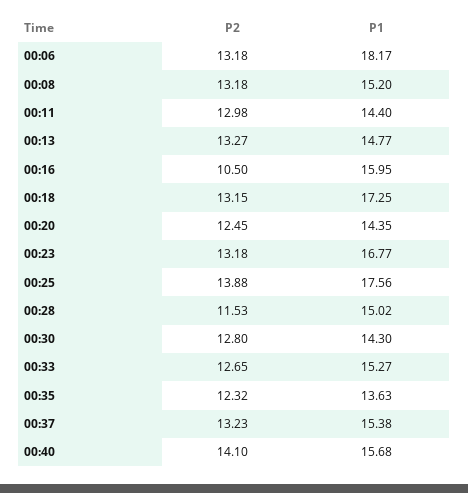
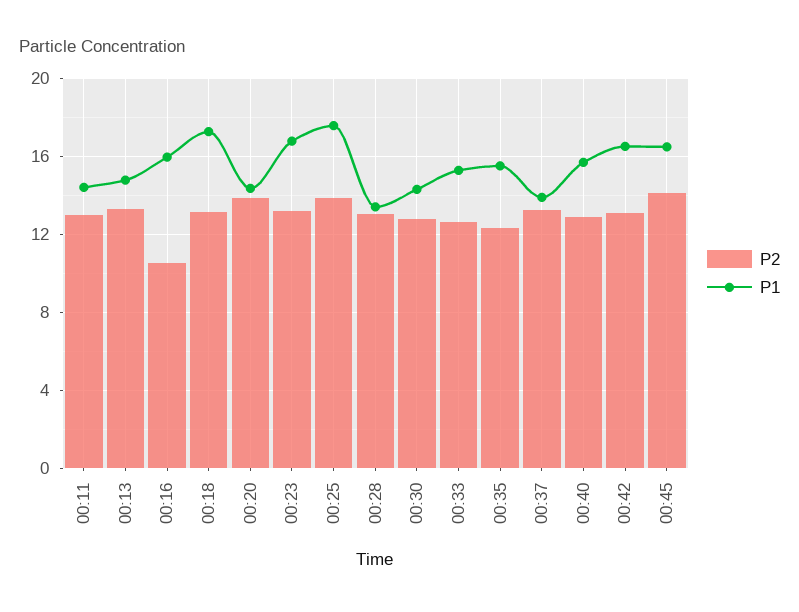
P2, 00:06: 13.18 -> none
P1, 00:06: 18.17 -> none
P2, 00:08: 13.18 -> none
P1, 00:08: 15.2 -> none
P2, 00:20: 12.45 -> 14
P2, 00:28: 11.53 -> 13
P1, 00:28: 15.02 -> 13.5
P1, 00:35: 13.63 -> 15.5
P1, 00:37: 15.38 -> 14
P2, 00:40: 14.1 -> 13
P2, 00:42: none -> 13
P1, 00:42: none -> 16.5
P2, 00:45: none -> 14
P1, 00:45: none -> 16.5

